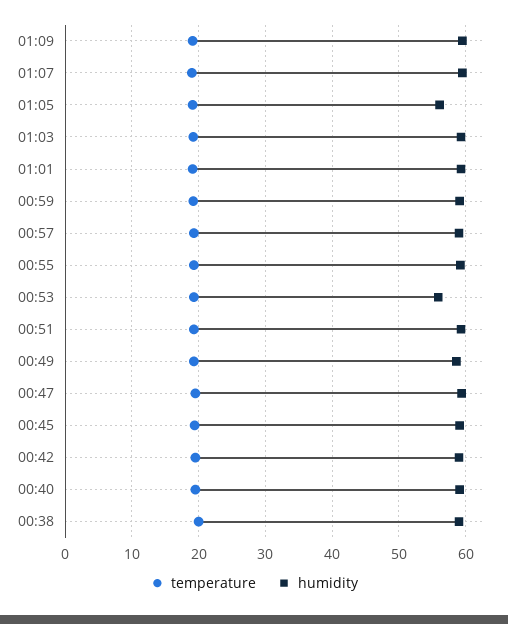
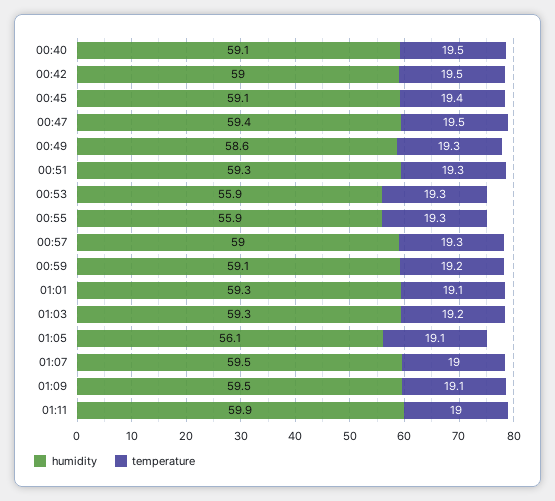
humidity, 00:55: 59 -> 55.9
temperature, 00:38: 20 -> none
humidity, 00:38: 59 -> none
humidity, 01:11: none -> 59.9
temperature, 01:11: none -> 19

